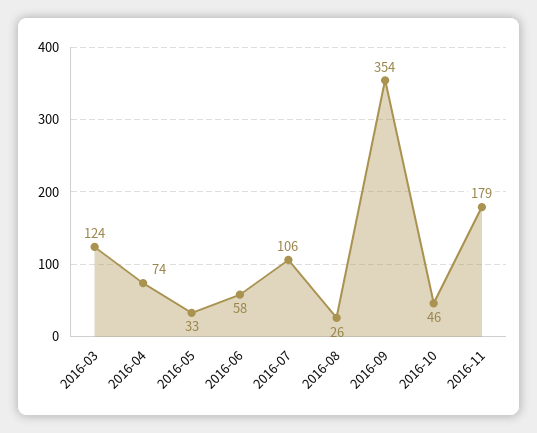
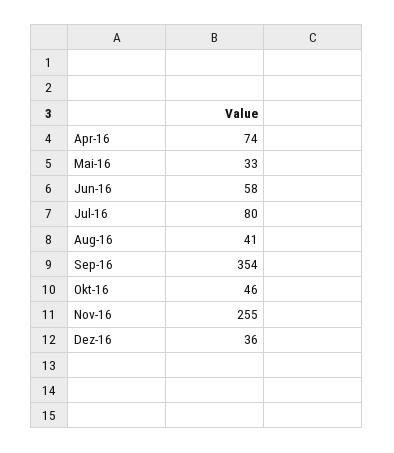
2016-03: 124 -> none
2016-07: 106 -> 80
2016-08: 26 -> 41
2016-11: 179 -> 255
Dez-16: none -> 36

